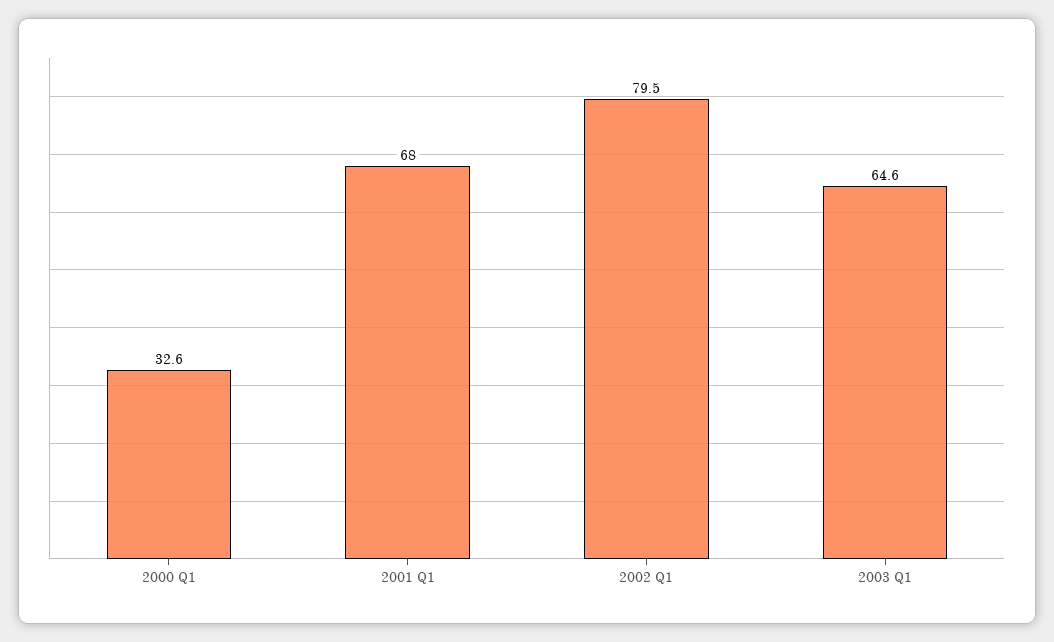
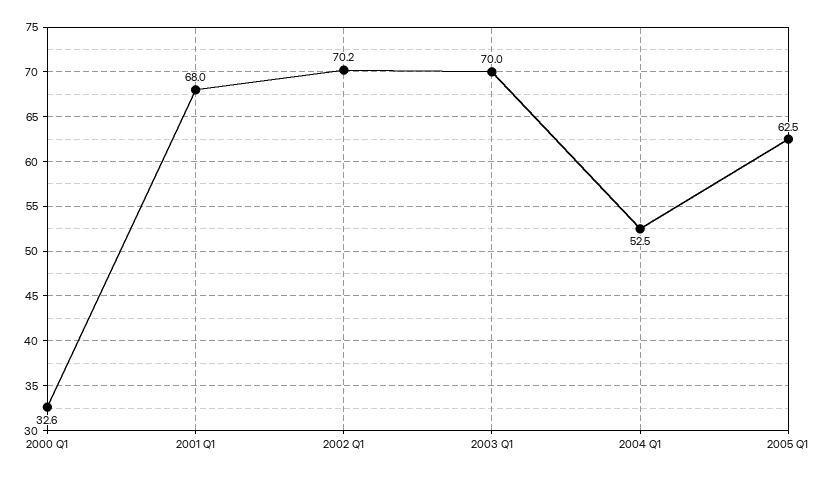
2002 Q1: 79.5 -> 70.2
2003 Q1: 64.6 -> 70
2004 Q1: none -> 52.5
2005 Q1: none -> 62.5

